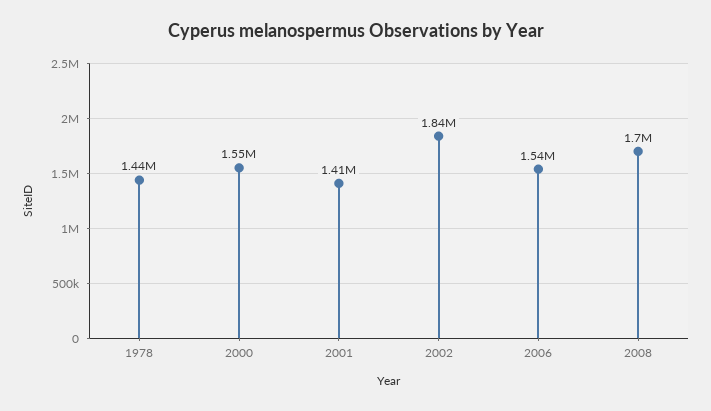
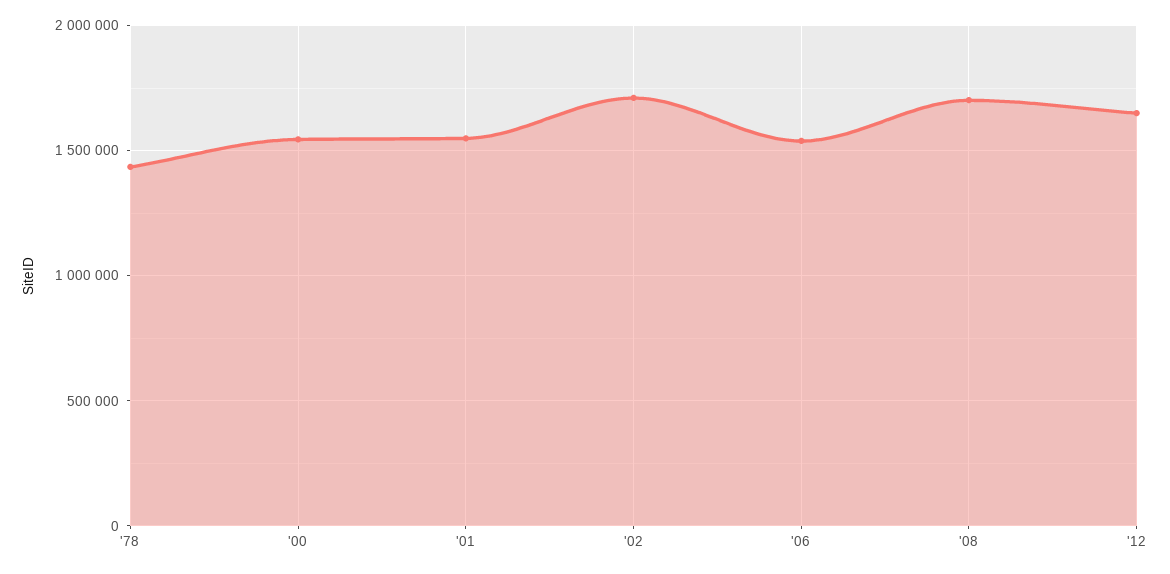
2001: 1410000 -> 1550000
2002: 1840000 -> 1700000
'12: none -> 1650000

